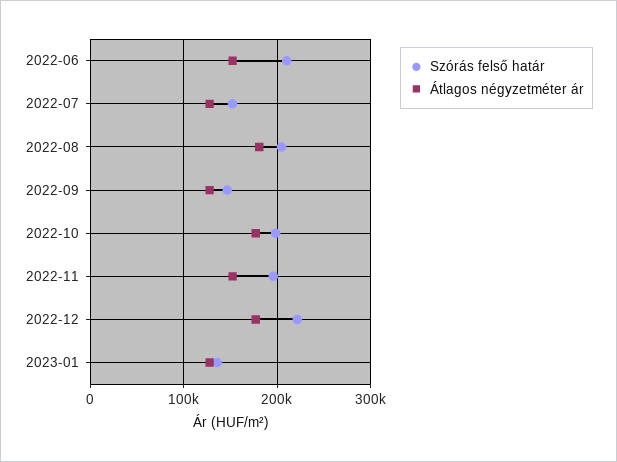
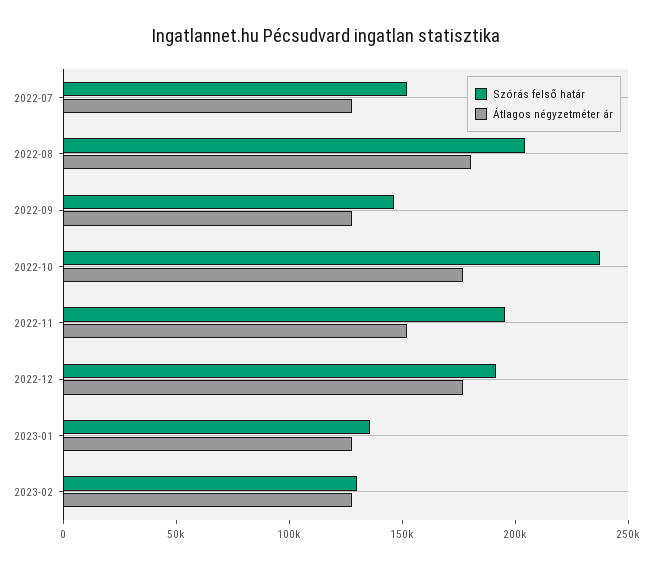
Szórás felső határ, 2022-06: 210000 -> none
Átlagos négyzetméter ár, 2022-06: 150000 -> none
Szórás felső határ, 2022-10: 200000 -> 240000
Szórás felső határ, 2022-12: 220000 -> 190000
Szórás felső határ, 2023-02: none -> 130000
Átlagos négyzetméter ár, 2023-02: none -> 130000

